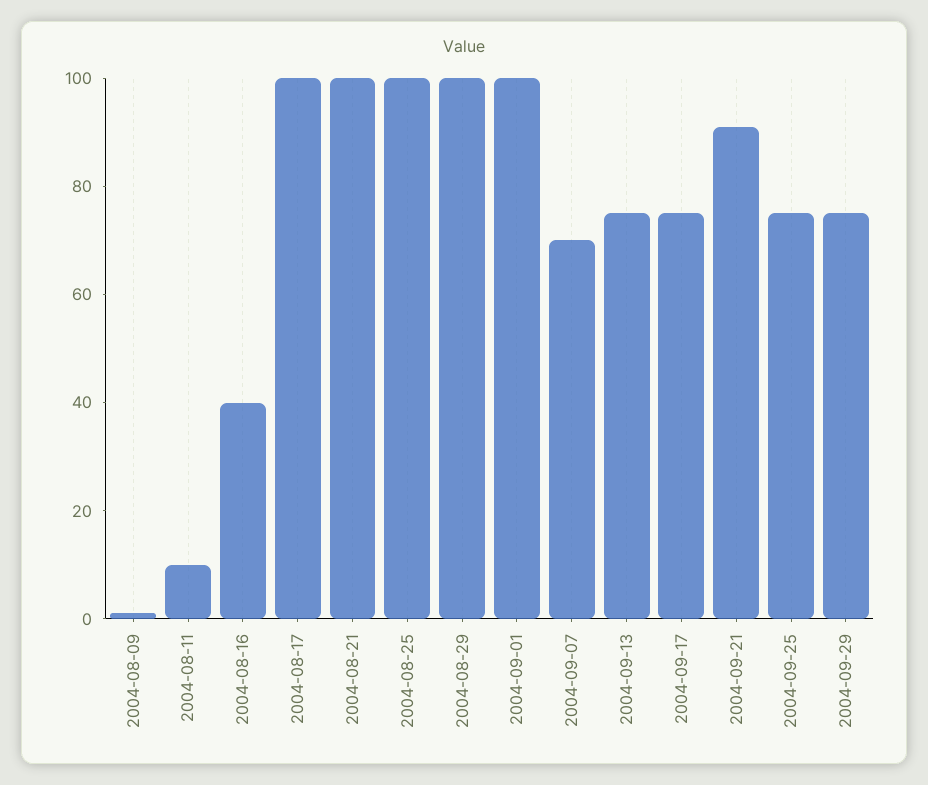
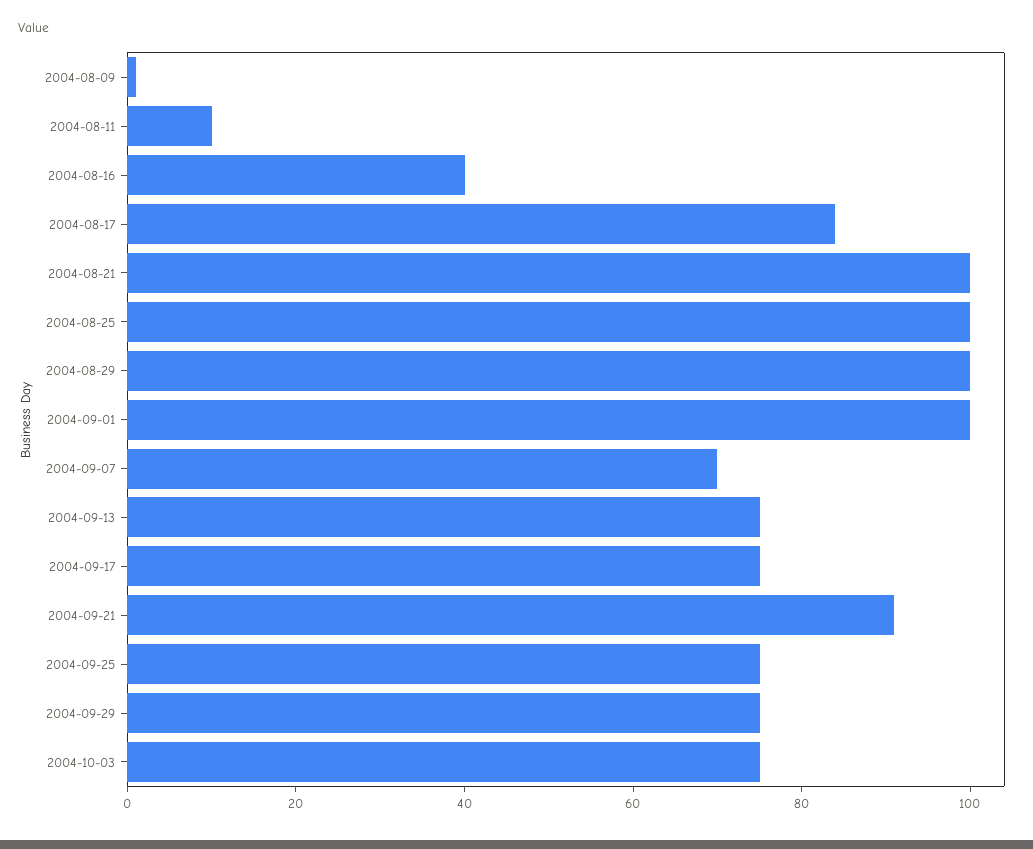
2004-08-17: 100 -> 85
2004-10-03: none -> 75

